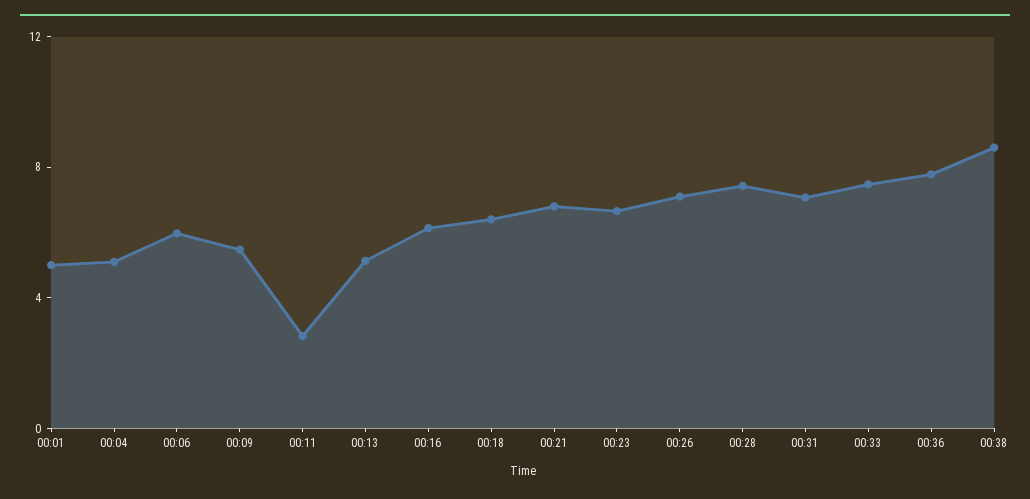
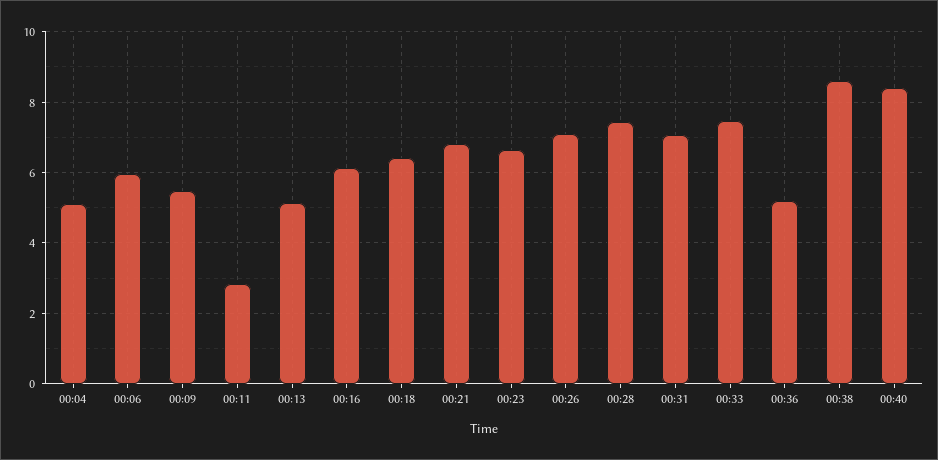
00:01: 5 -> none
00:36: 8 -> 5.2
00:40: none -> 8.4

